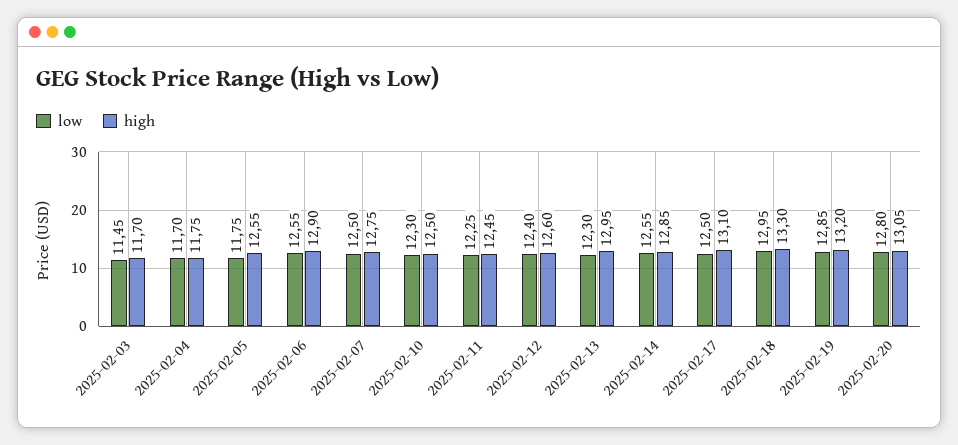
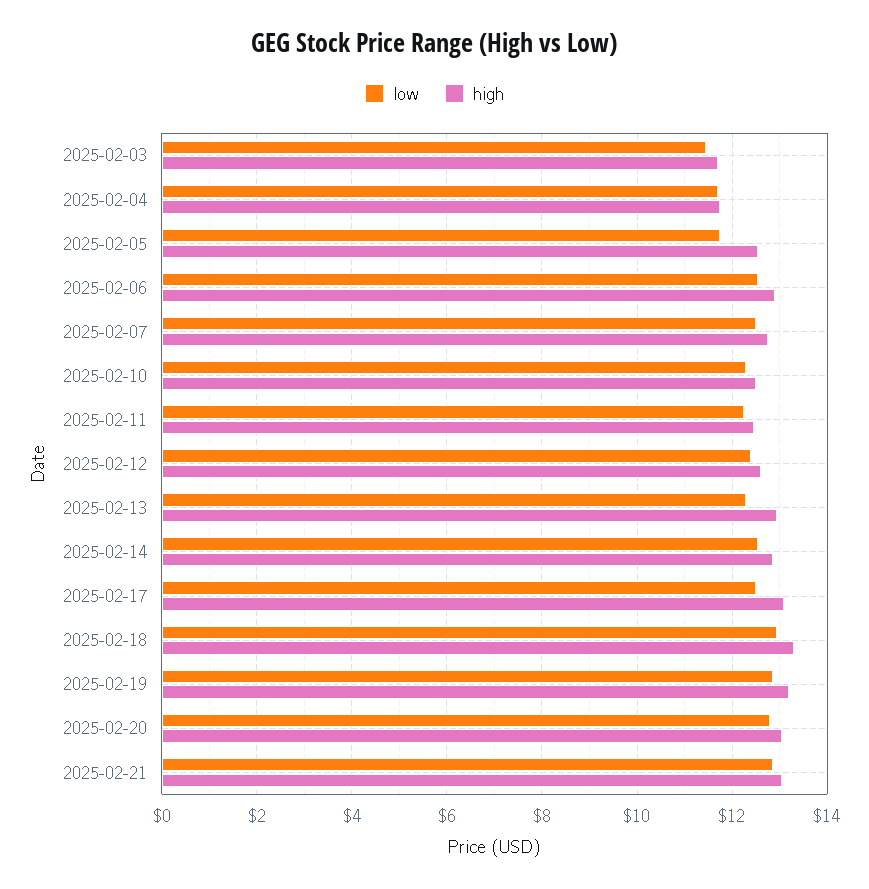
low, 2025-02-21: none -> 12.8
high, 2025-02-21: none -> 13

